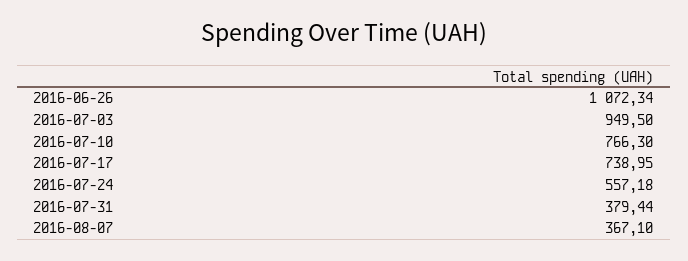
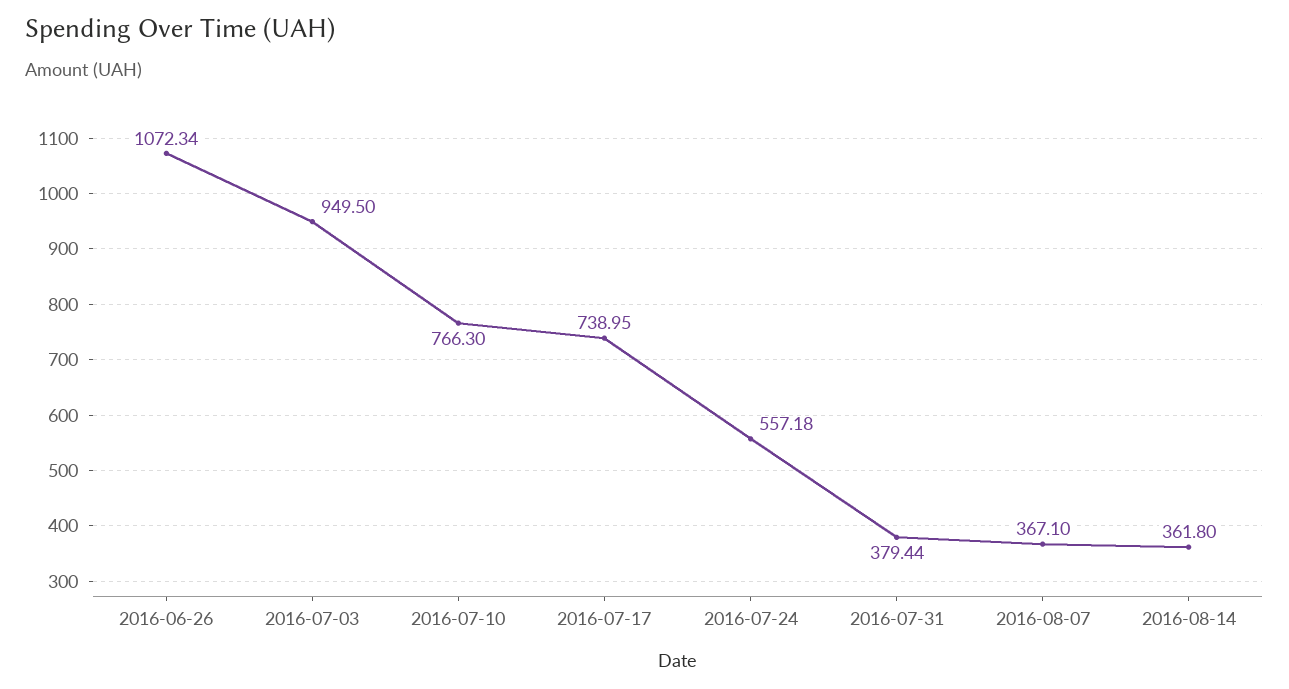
2016-08-14: none -> 361.8

